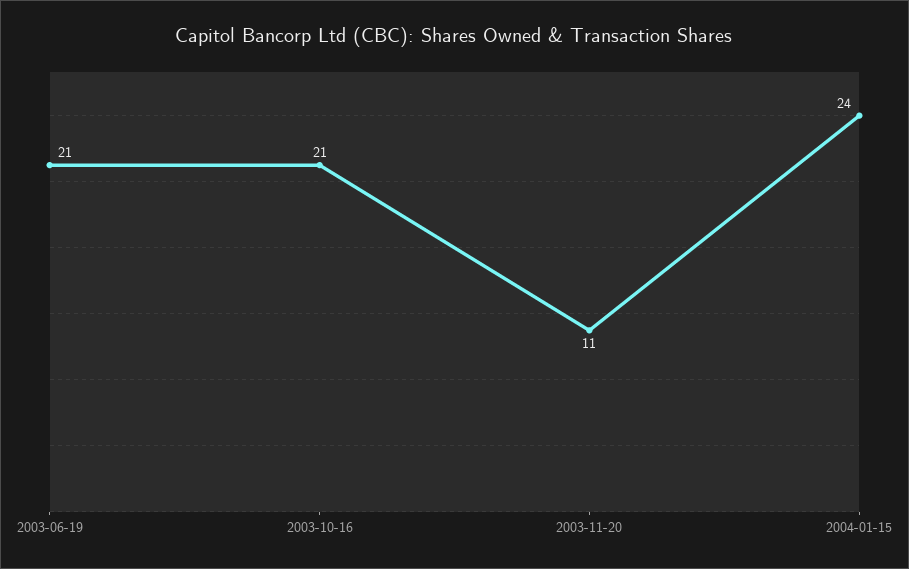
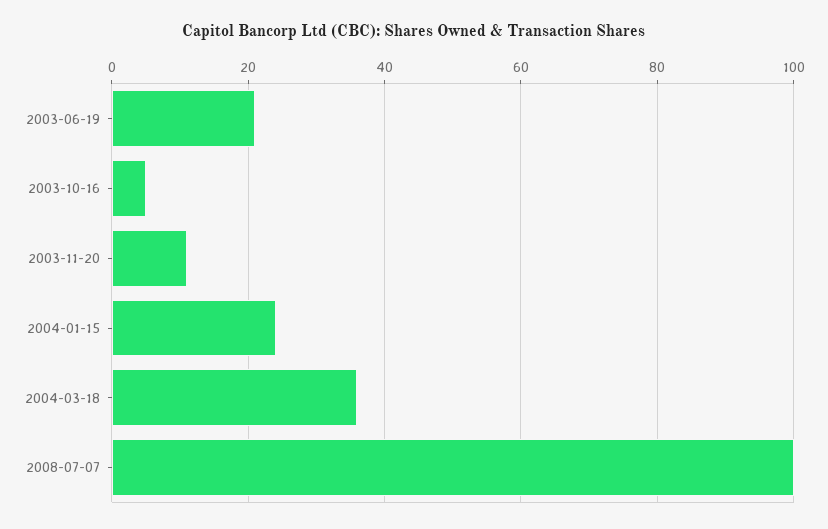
2003-10-16: 21 -> 5
2004-03-18: none -> 35
2008-07-07: none -> 100

